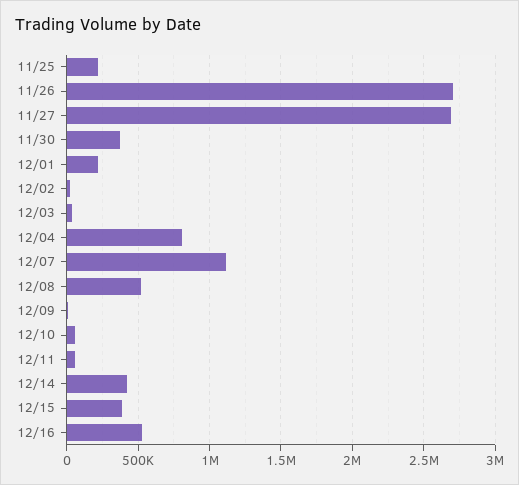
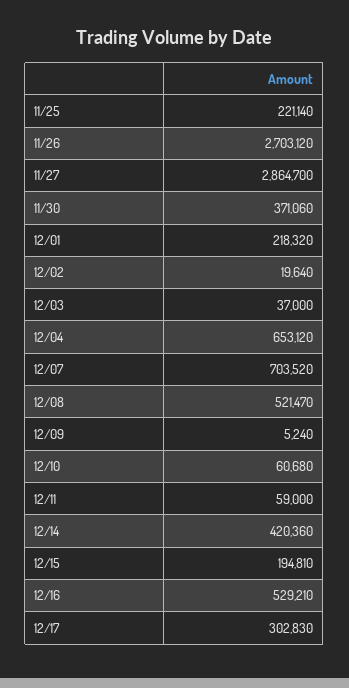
11/27: 2700000 -> 2864700
12/04: 800000 -> 653120
12/07: 1100000 -> 703520
12/15: 400000 -> 194810
12/17: none -> 302830

